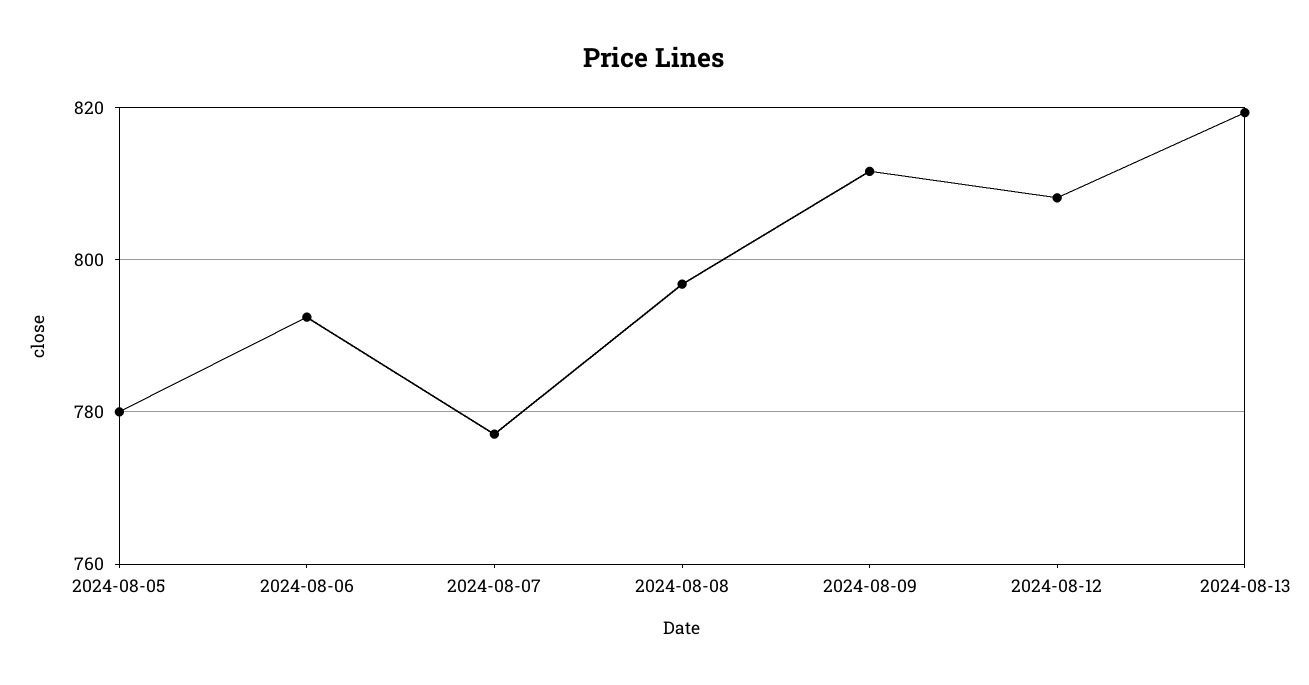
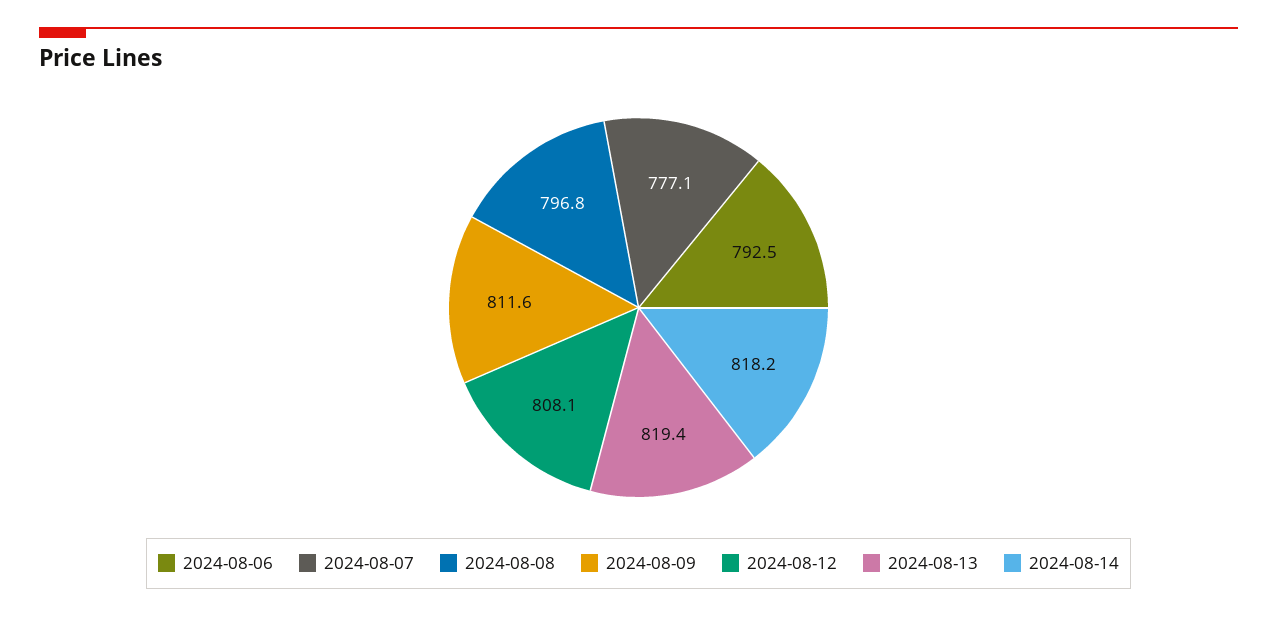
2024-08-05: 780 -> none
2024-08-14: none -> 818.2

